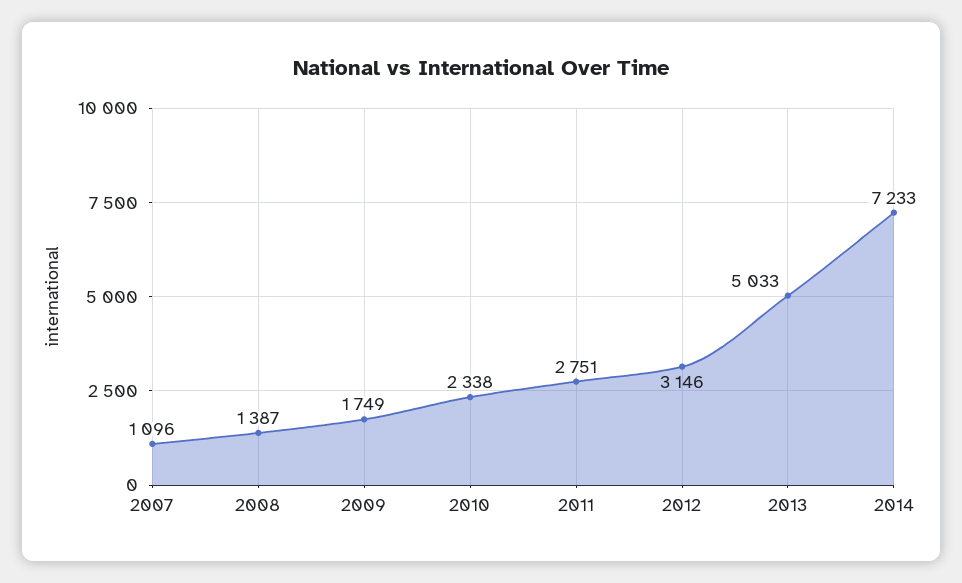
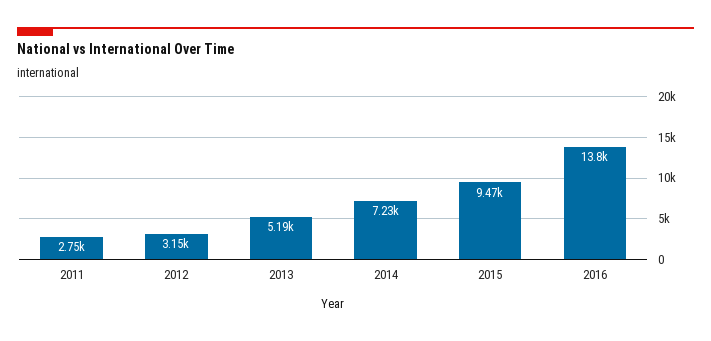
2007: 1096 -> none
2008: 1387 -> none
2009: 1749 -> none
2010: 2338 -> none
2013: 5033 -> 5190
2015: none -> 9470
2016: none -> 13800

